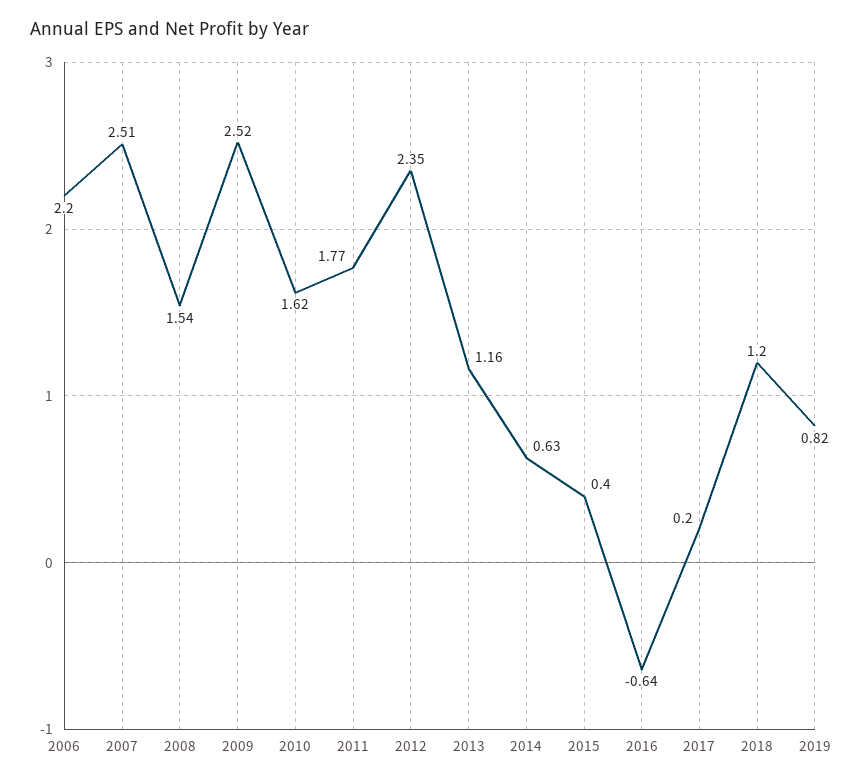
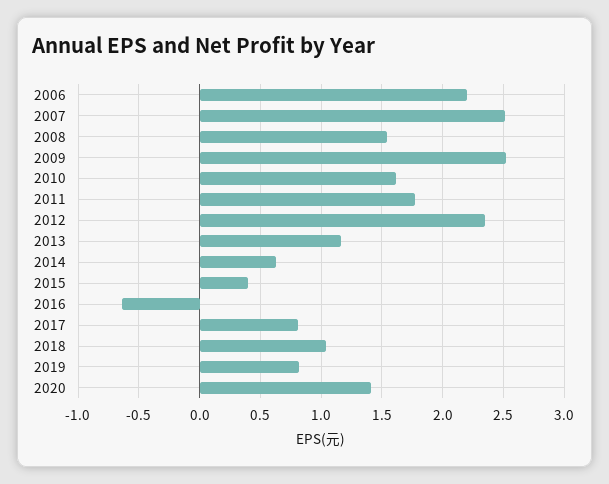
2017: 0.2 -> 0.8
2018: 1.2 -> 1.05
2020: none -> 1.4

